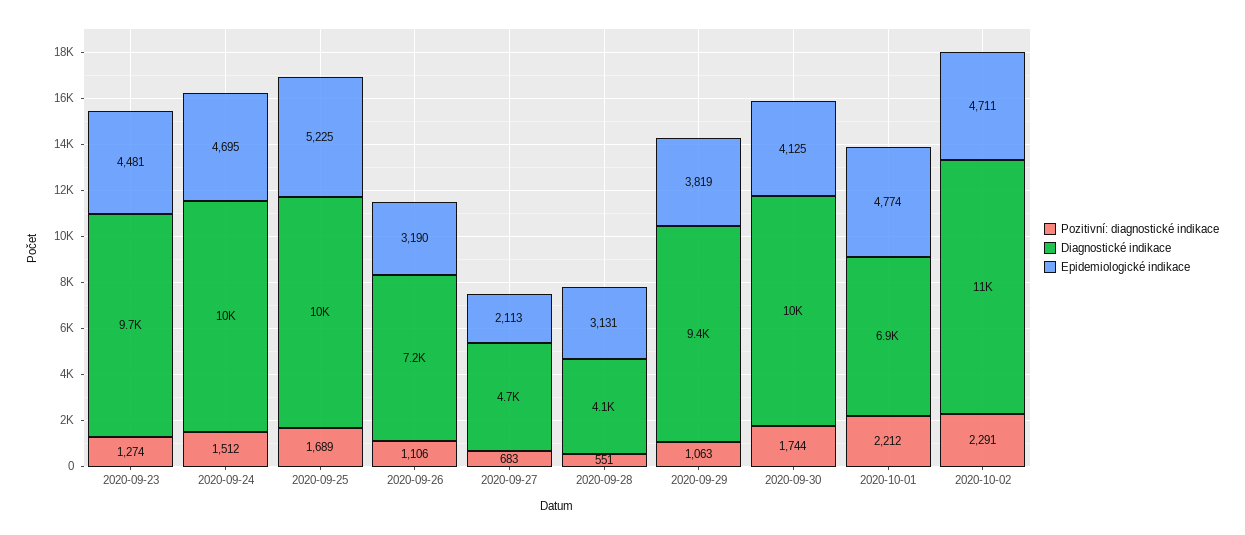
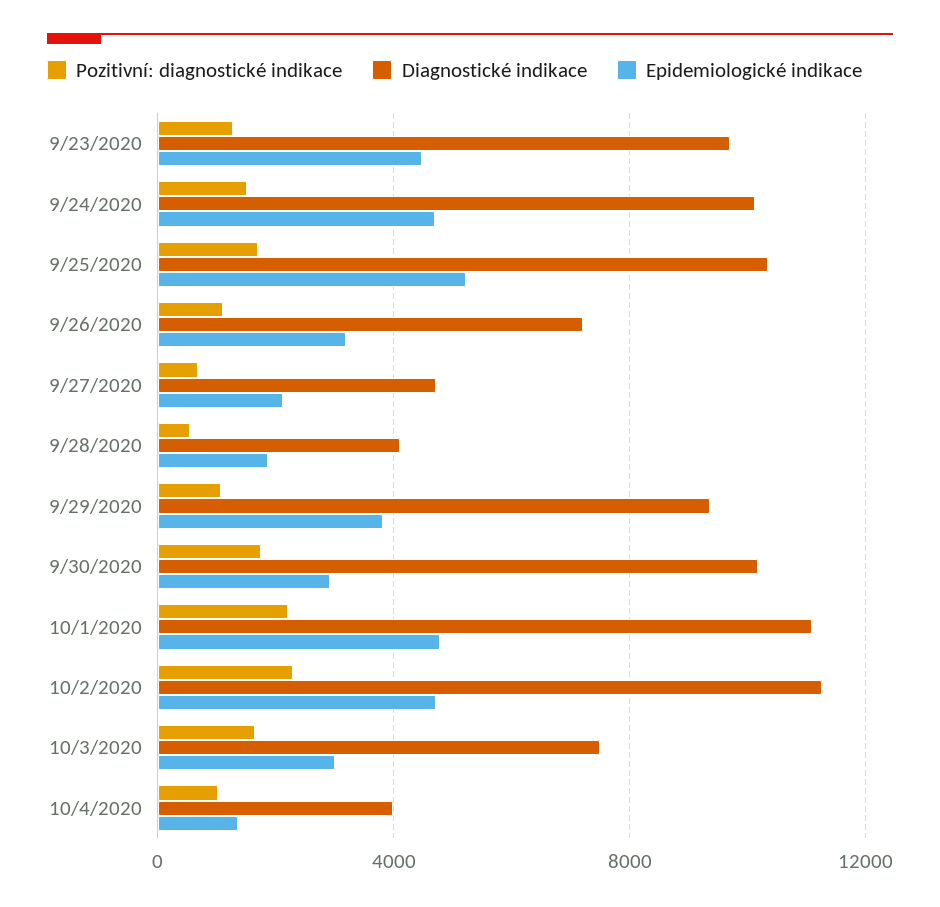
Epidemiologické indikace, 2020-09-28: 3131 -> 2000
Epidemiologické indikace, 2020-09-30: 4125 -> 3000
Diagnostické indikace, 2020-10-01: 6900 -> 11000
Pozitivní: diagnostické indikace, 10/3/2020: none -> 1500
Diagnostické indikace, 10/3/2020: none -> 7500
Epidemiologické indikace, 10/3/2020: none -> 3000
Pozitivní: diagnostické indikace, 10/4/2020: none -> 1000
Diagnostické indikace, 10/4/2020: none -> 4000
Epidemiologické indikace, 10/4/2020: none -> 1500

